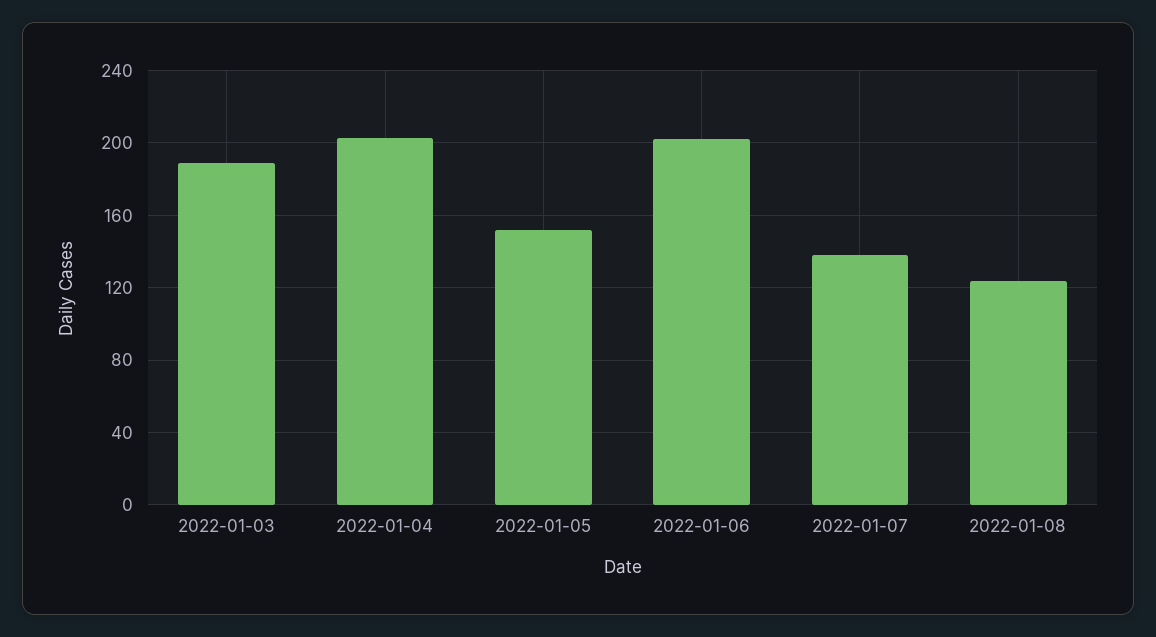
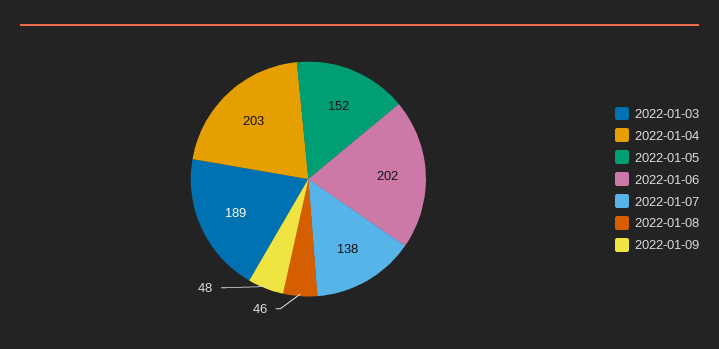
2022-01-08: 125 -> 46
2022-01-09: none -> 48

